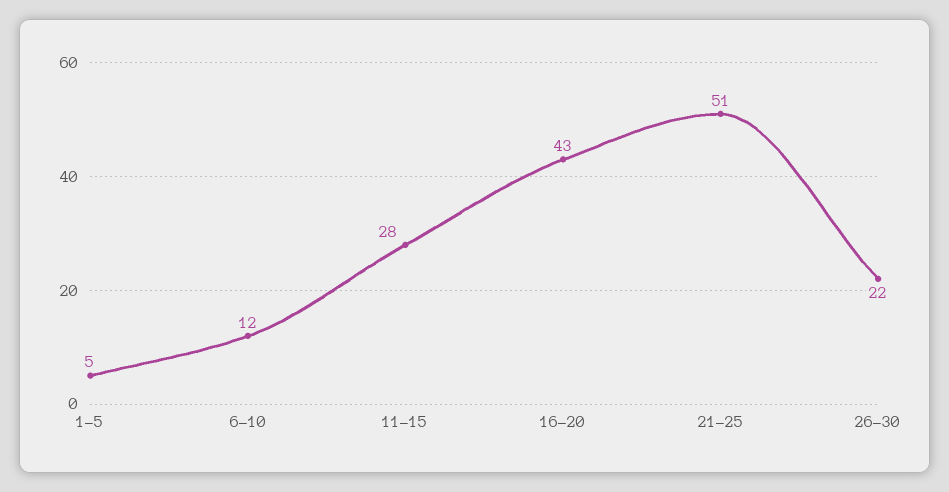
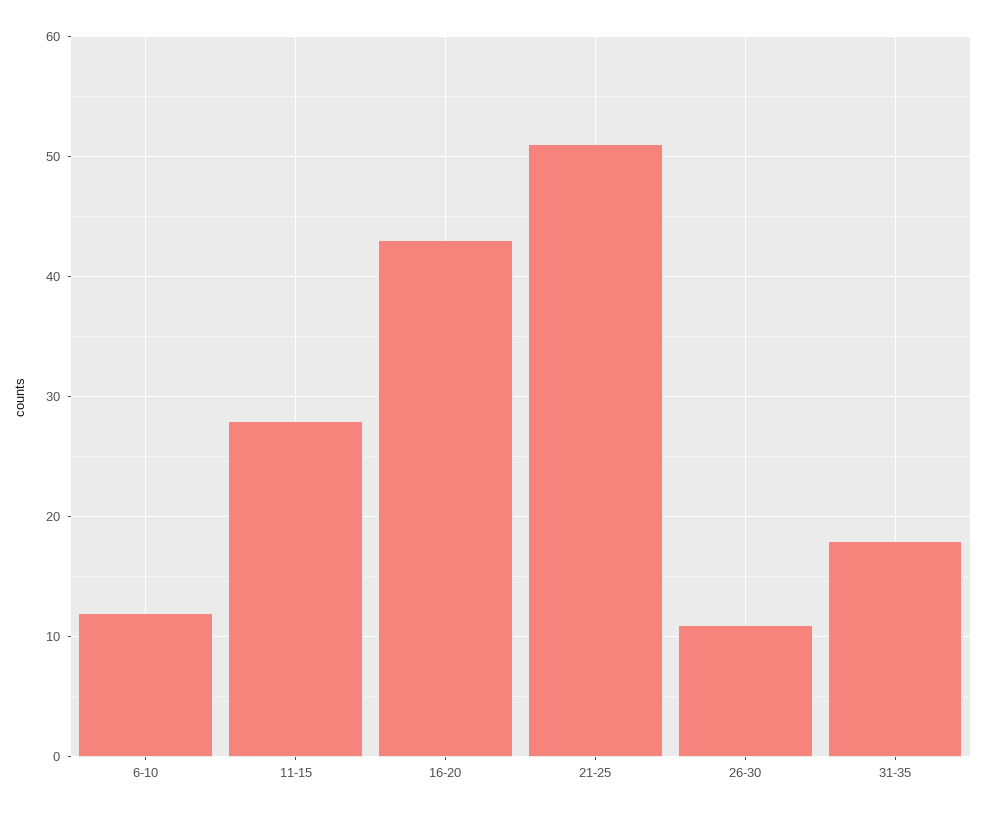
1-5: 5 -> none
26-30: 22 -> 11
31-35: none -> 18

